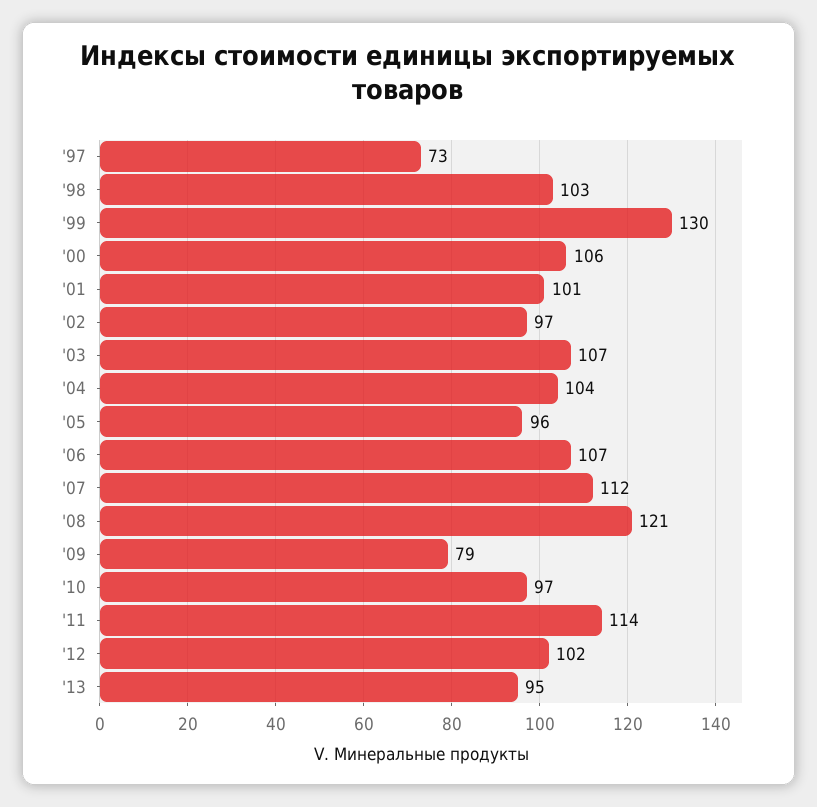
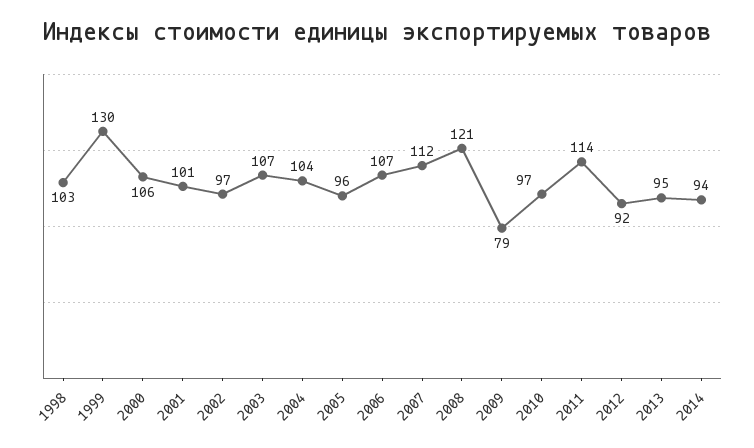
'97: 73 -> none
'12: 102 -> 92
2014: none -> 94

